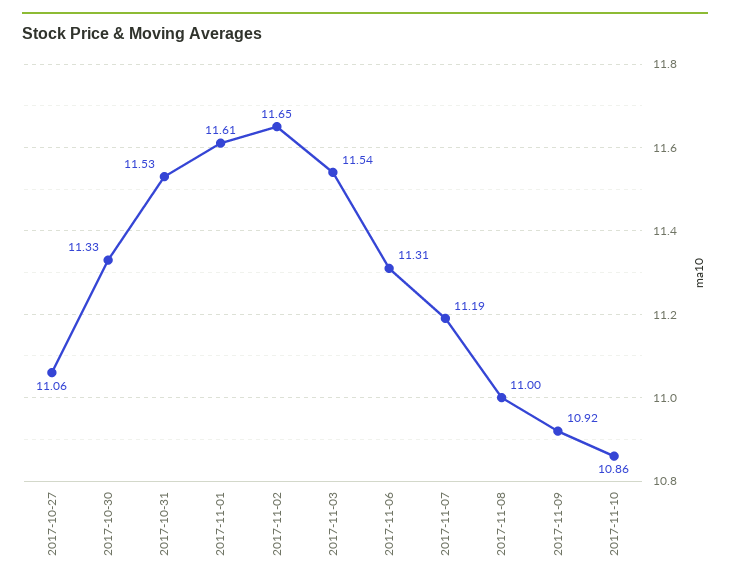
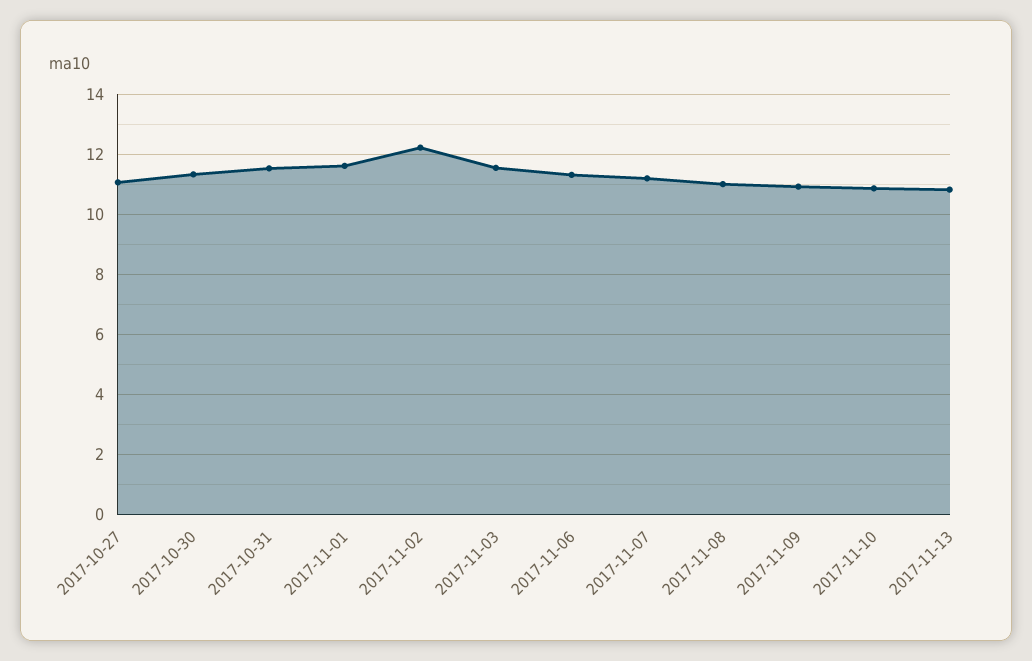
2017-11-02: 11.65 -> 12.2
2017-11-13: none -> 10.8

